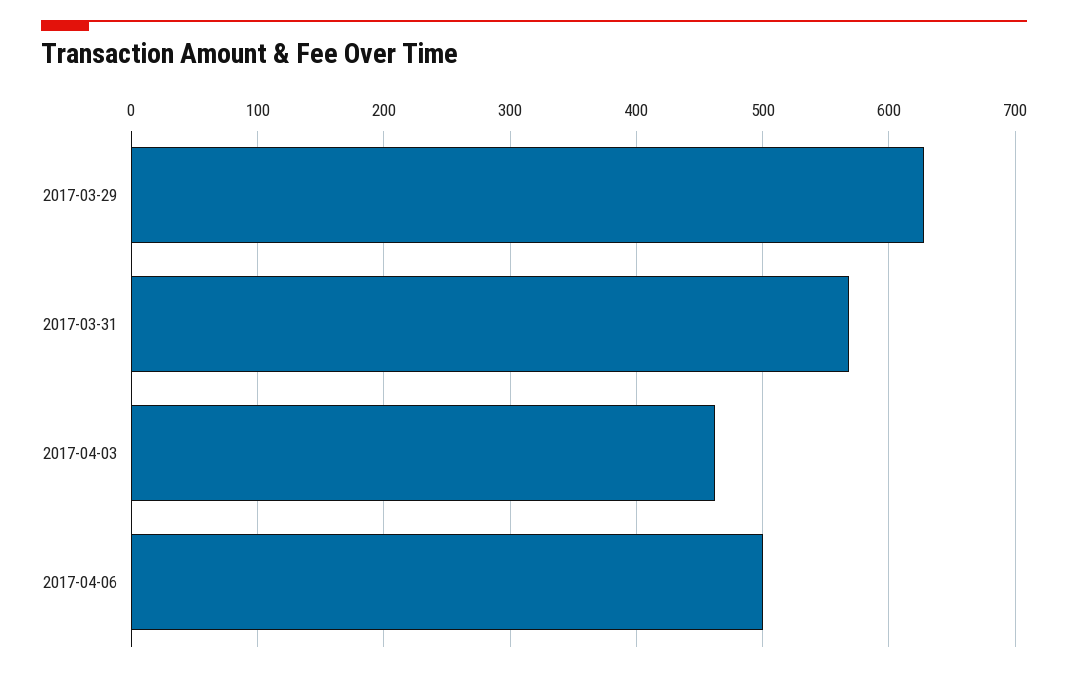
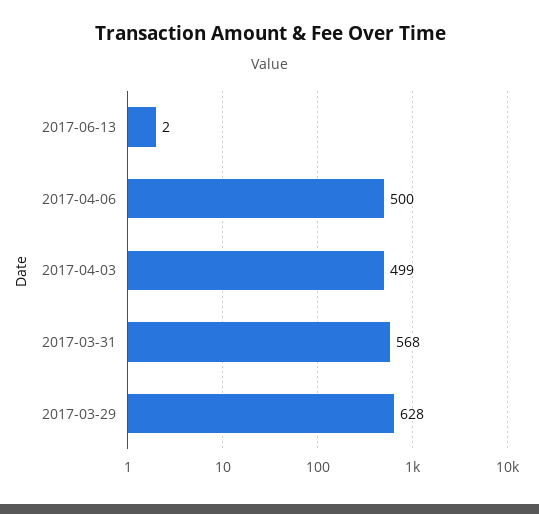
2017-04-03: 460 -> 499
2017-06-13: none -> 2

